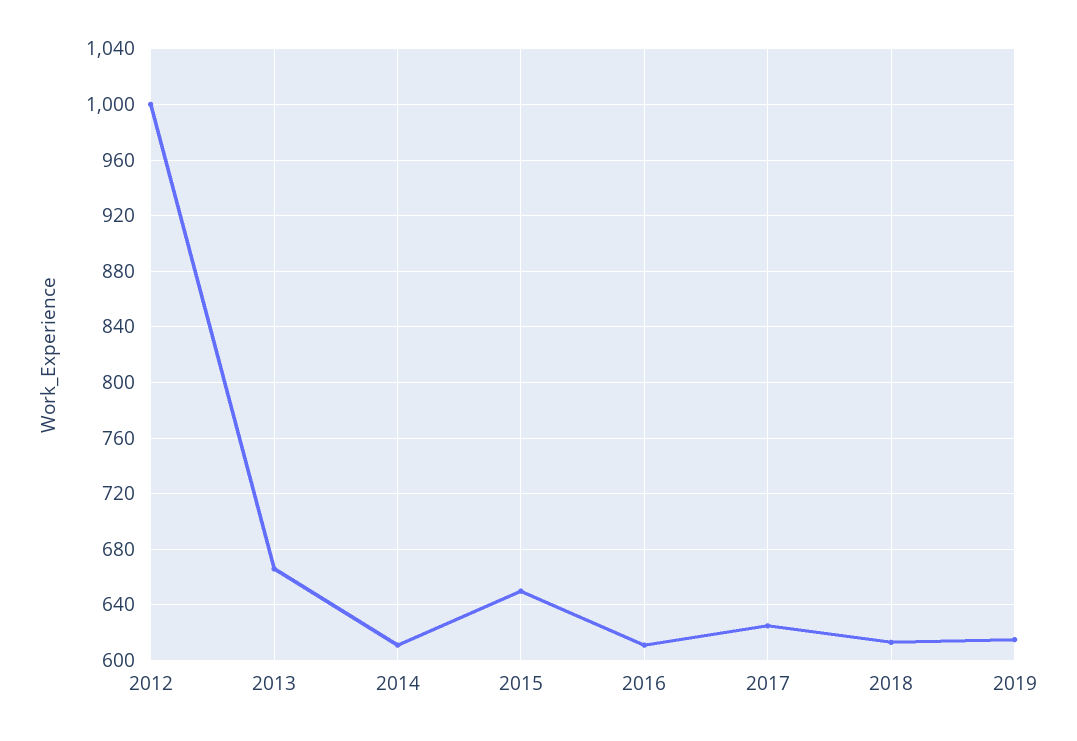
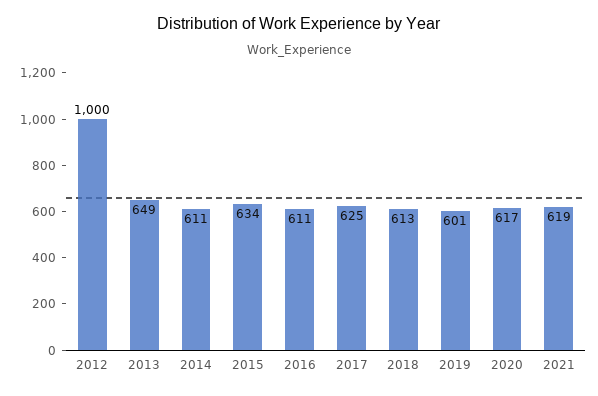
2013: 665 -> 649
2015: 650 -> 634
2019: 615 -> 601
2020: none -> 617
2021: none -> 619

